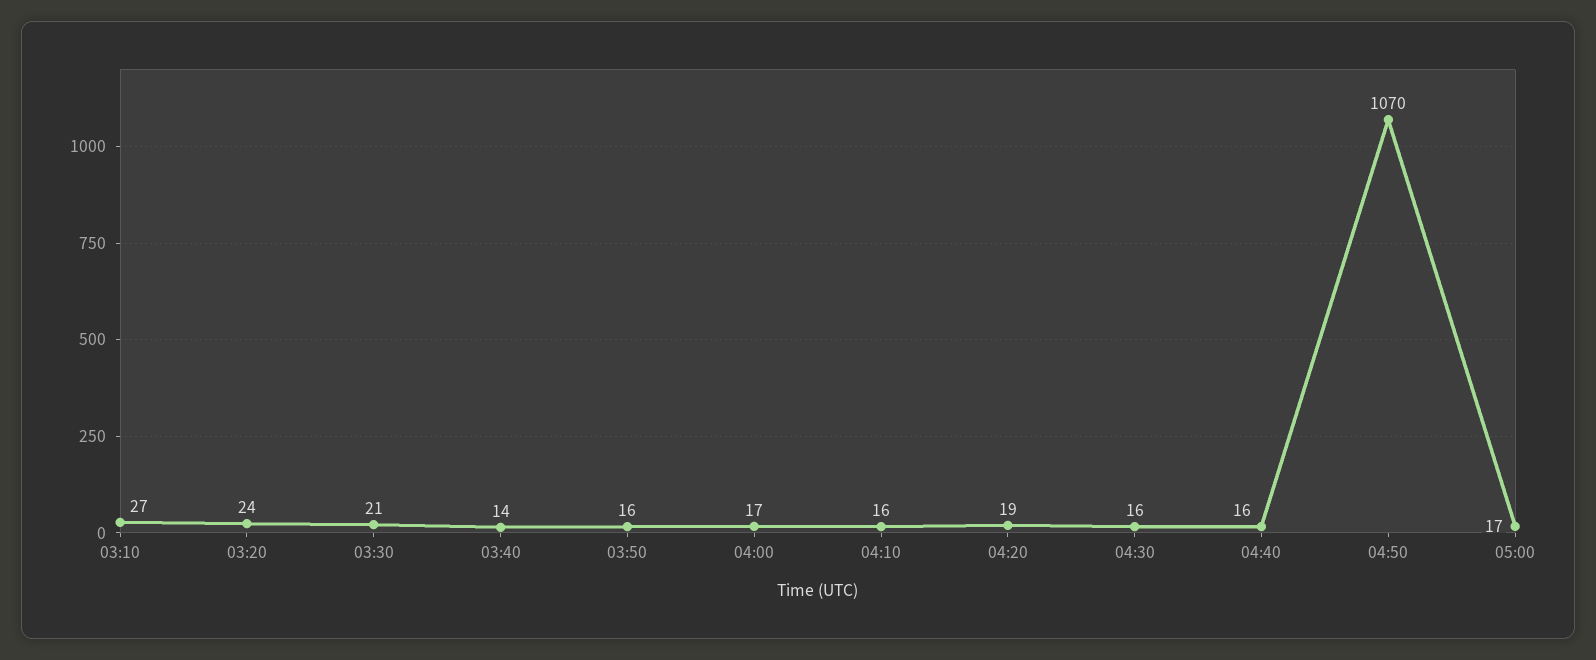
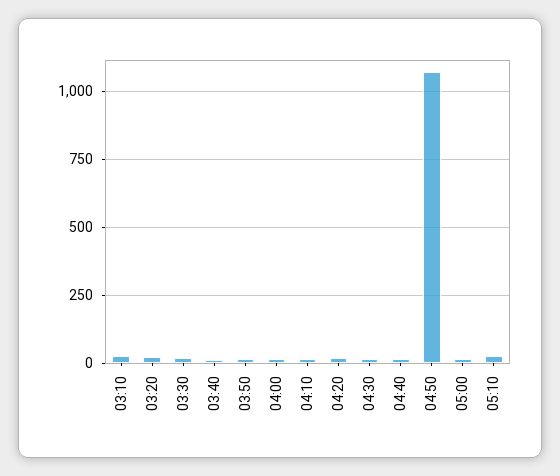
05:10: none -> 25

